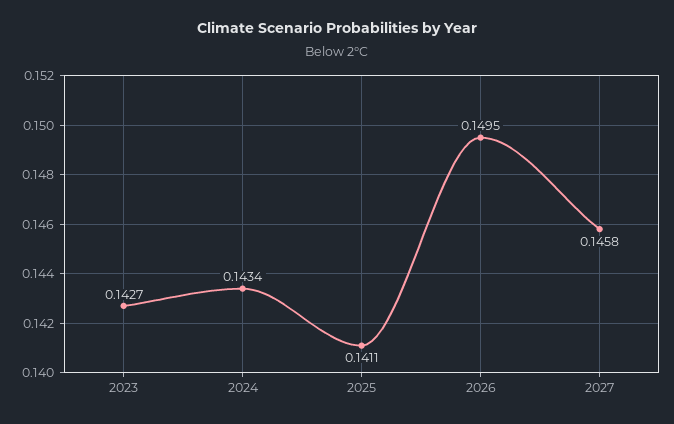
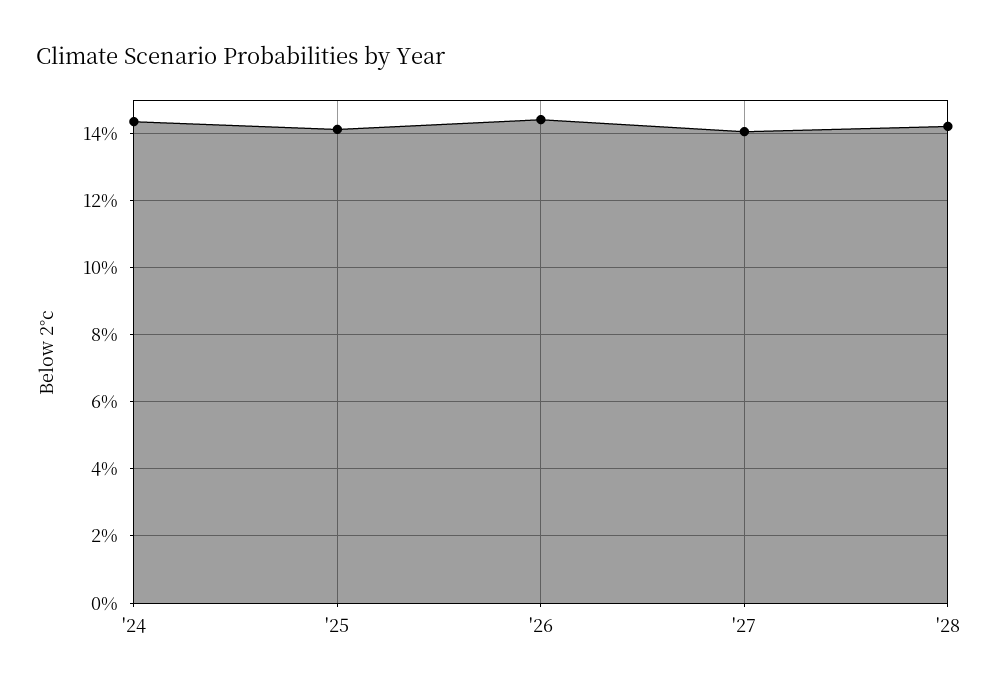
2023: 0.1427 -> none
2026: 0.1495 -> 0.144
2027: 0.1458 -> 0.14
'28: none -> 0.142

